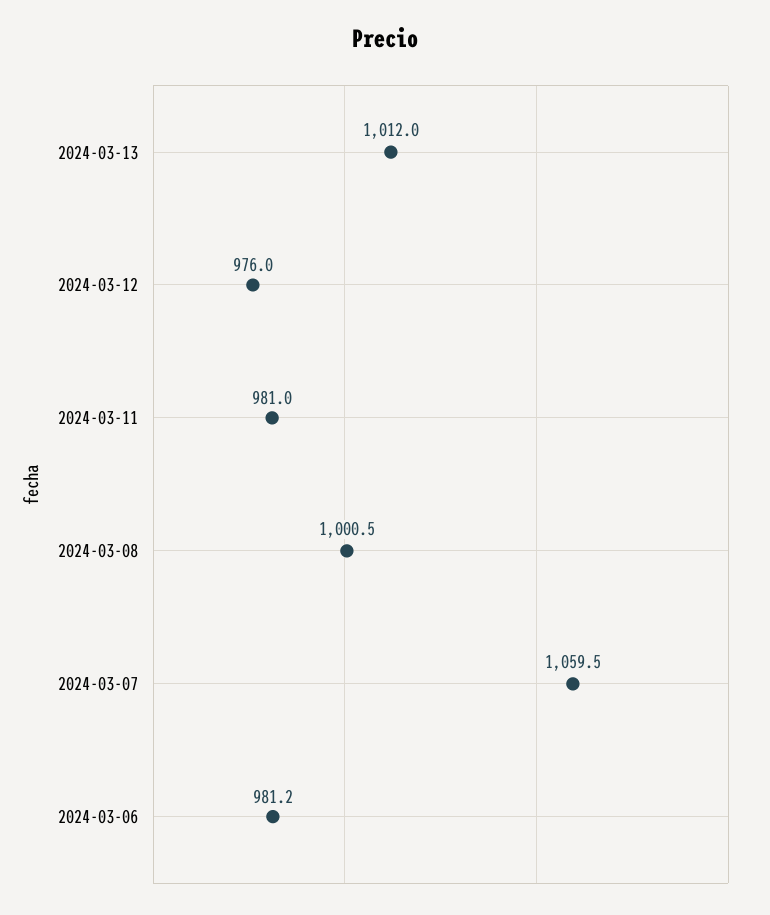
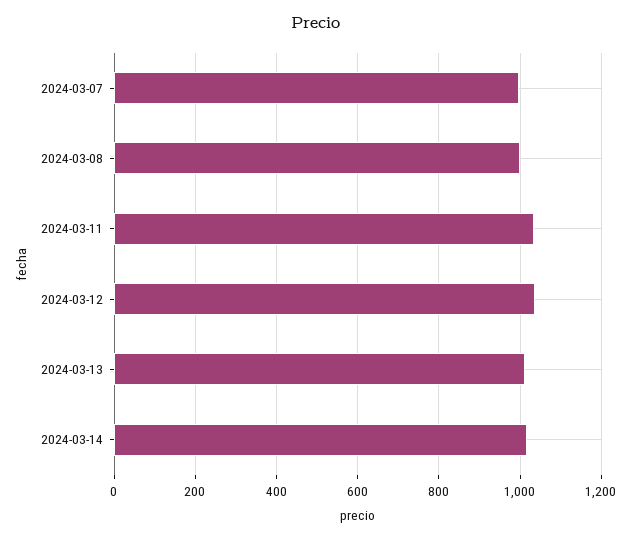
2024-03-12: 976 -> 1040
2024-03-11: 981 -> 1040
2024-03-07: 1059.5 -> 1000
2024-03-06: 981.2 -> none
2024-03-14: none -> 1020

